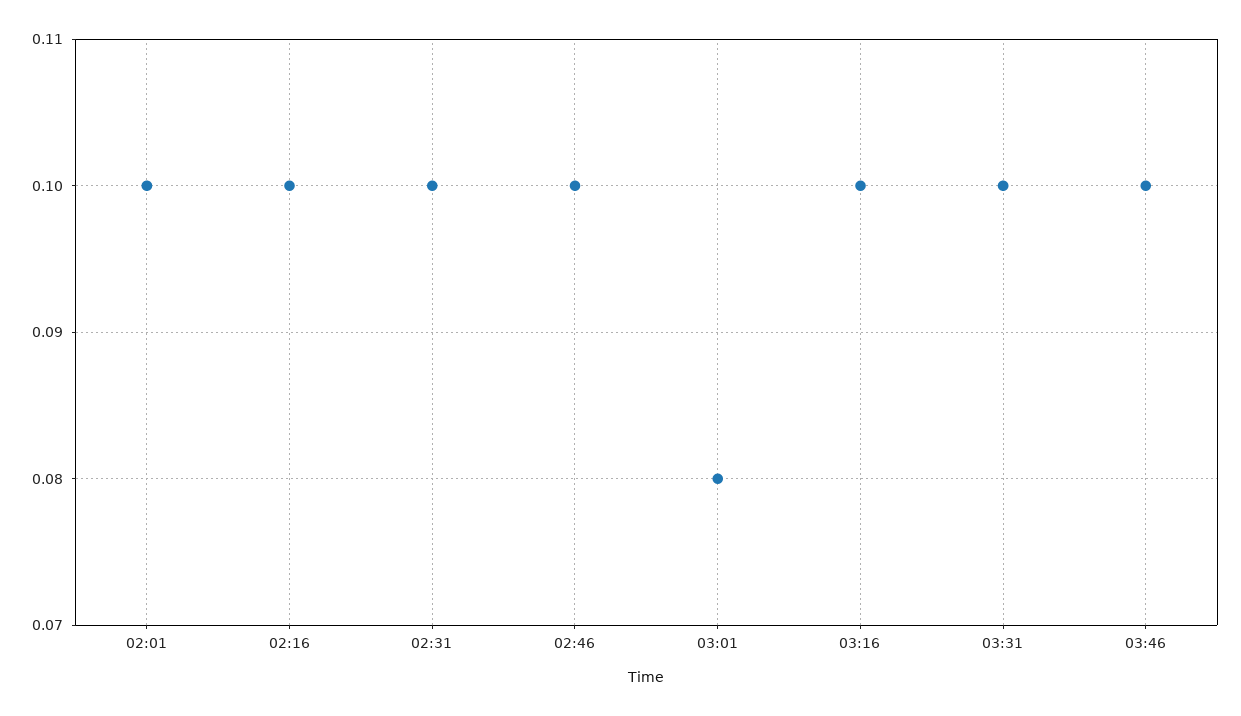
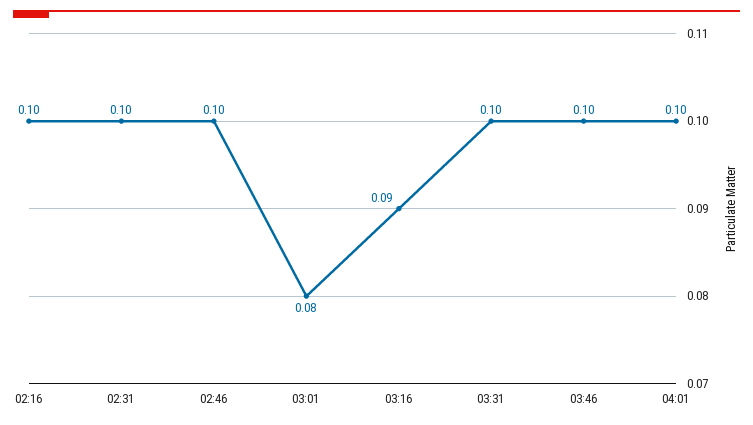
02:01: 0.1 -> none
03:16: 0.1 -> 0.09
04:01: none -> 0.1

